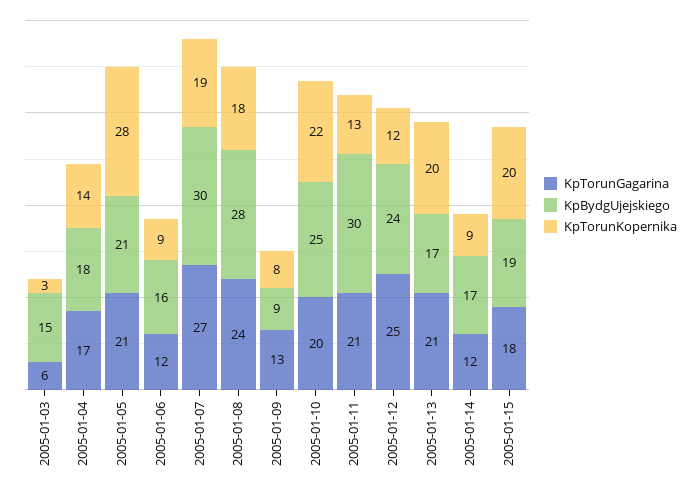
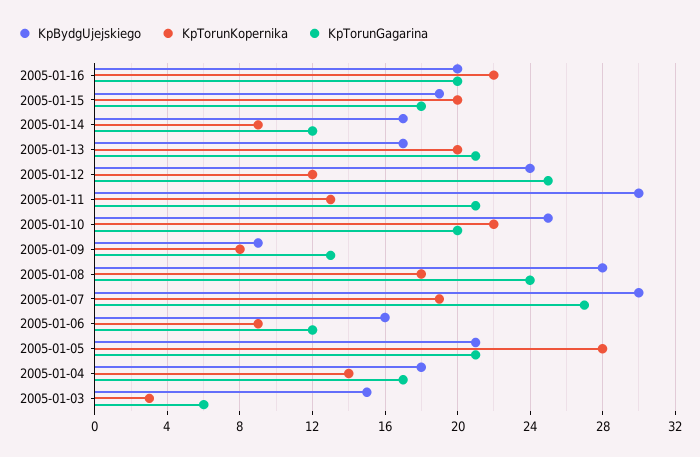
KpBydgUjejskiego, 2005-01-16: none -> 20
KpTorunKopernika, 2005-01-16: none -> 22
KpTorunGagarina, 2005-01-16: none -> 20

